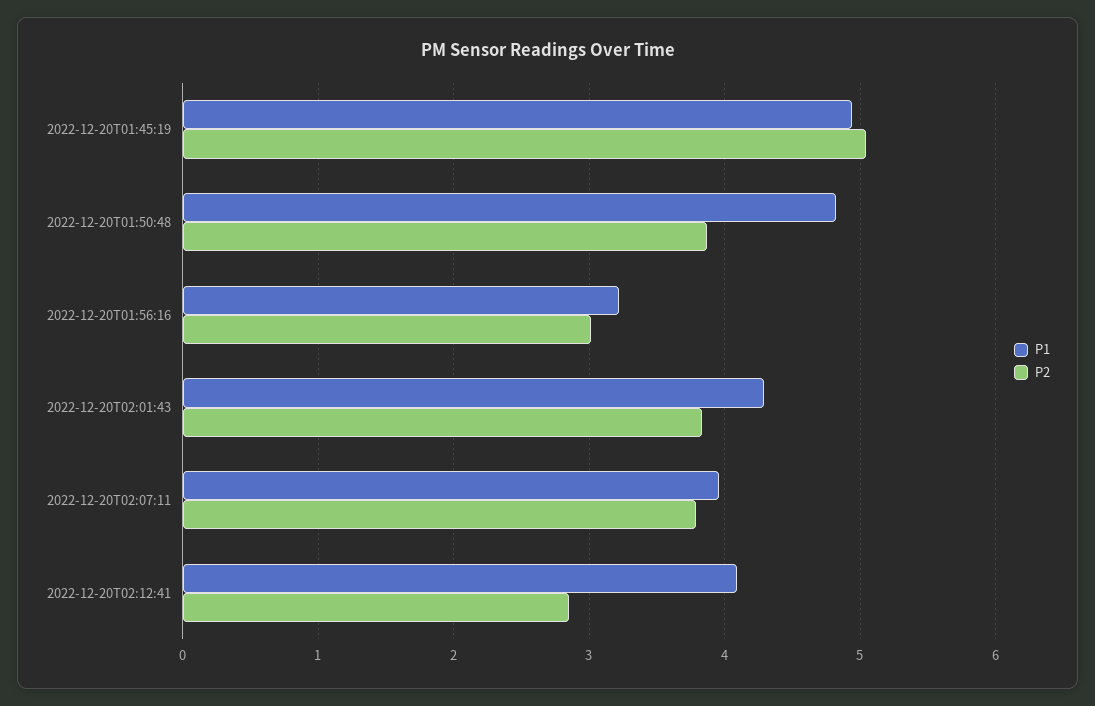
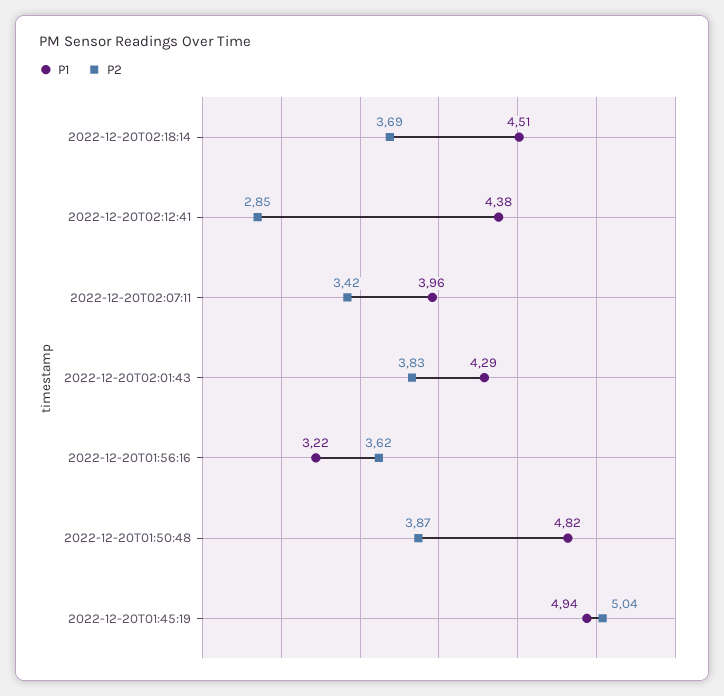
P2, 2022-12-20T01:56:16: 3 -> 3.62
P2, 2022-12-20T02:07:11: 3.8 -> 3.42
P1, 2022-12-20T02:12:41: 4.1 -> 4.38
P1, 2022-12-20T02:18:14: none -> 4.51
P2, 2022-12-20T02:18:14: none -> 3.69

